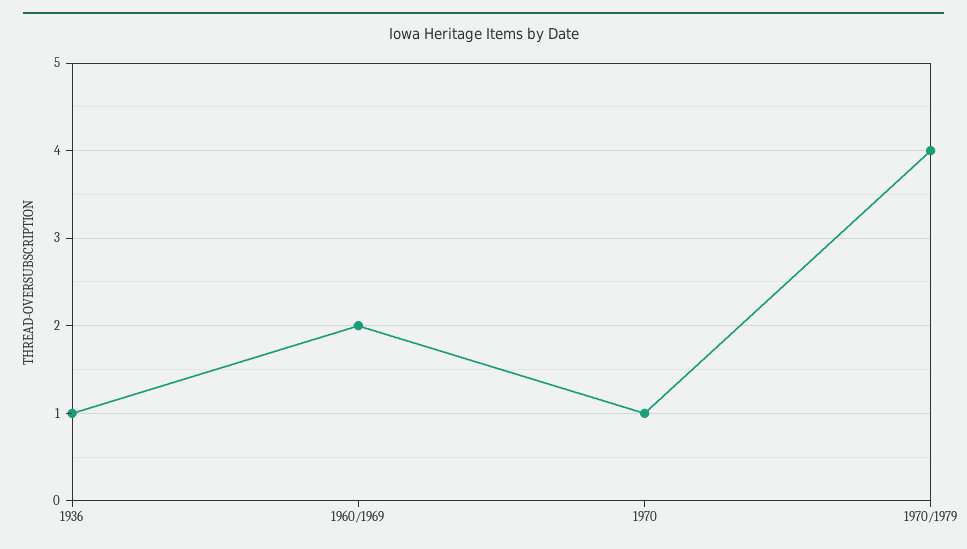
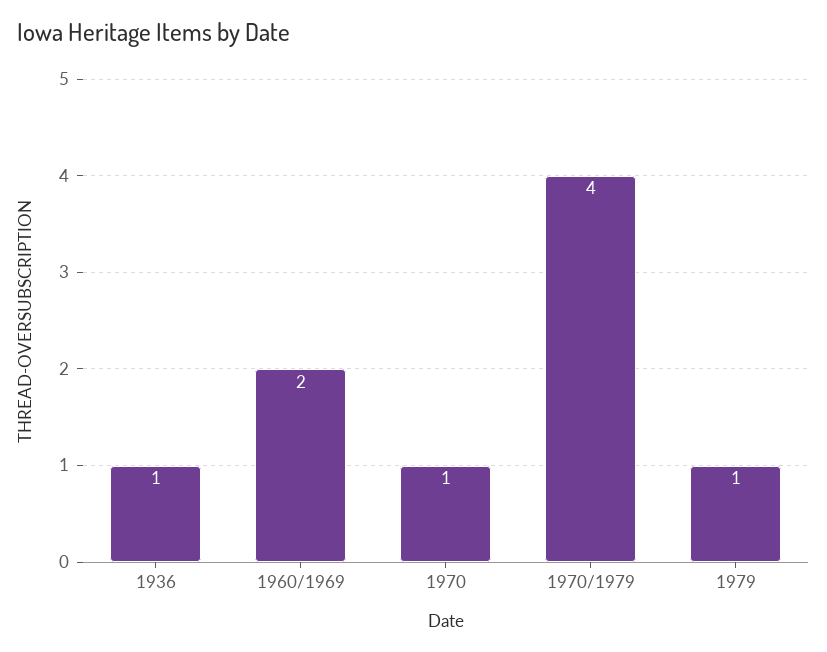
1979: none -> 1

